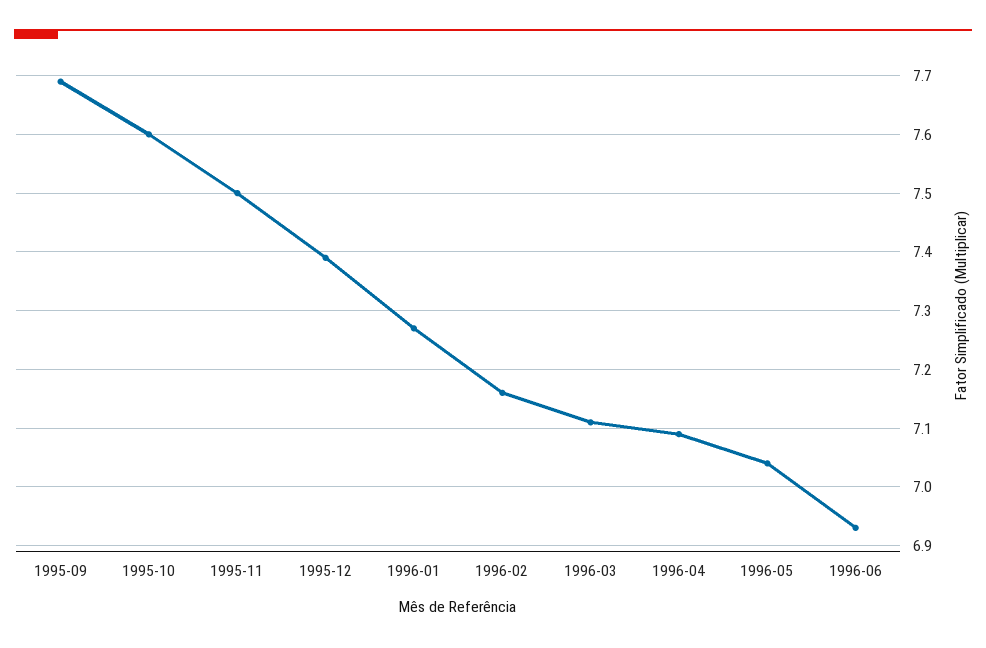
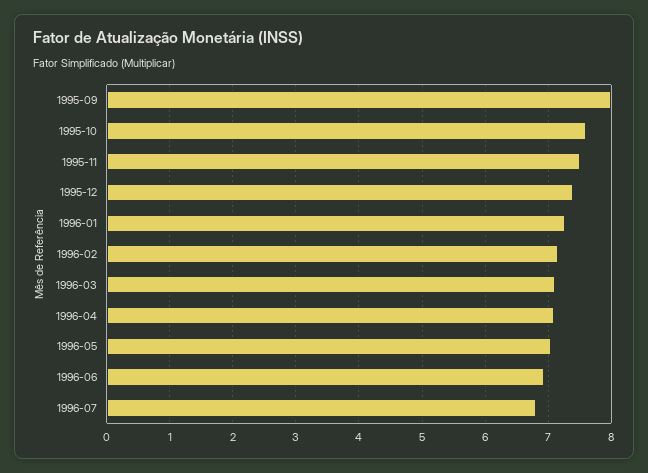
1995-09: 7.7 -> 8
1996-07: none -> 6.8

